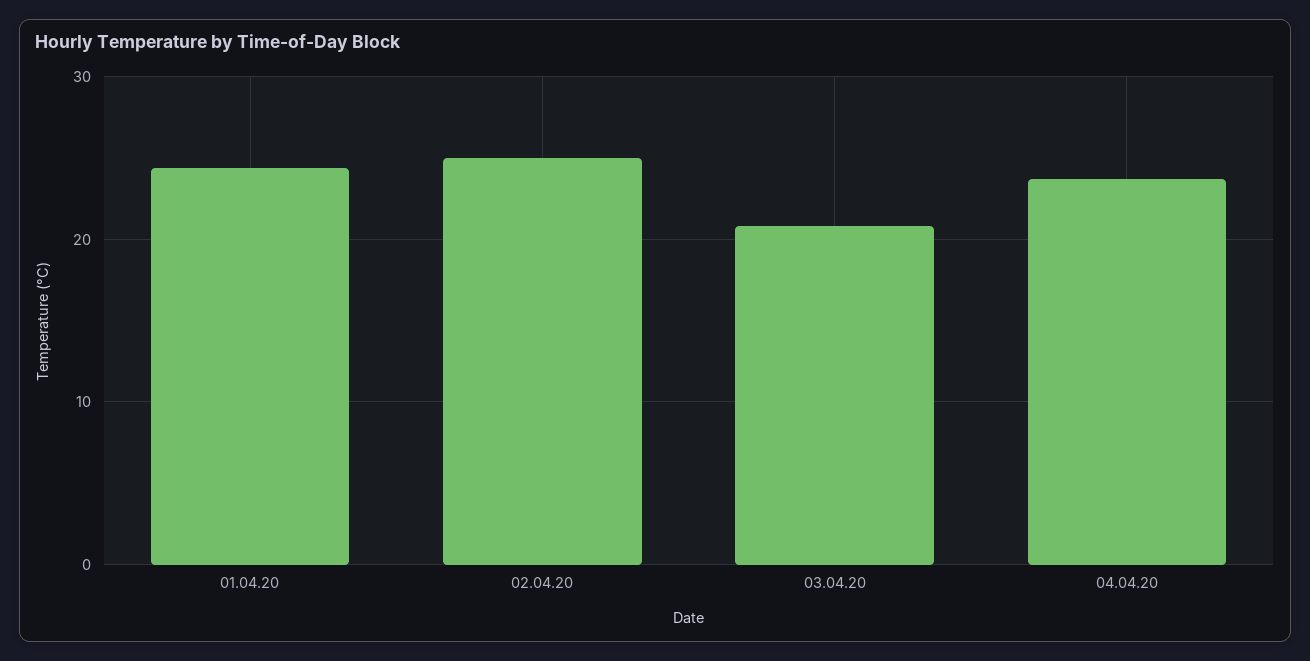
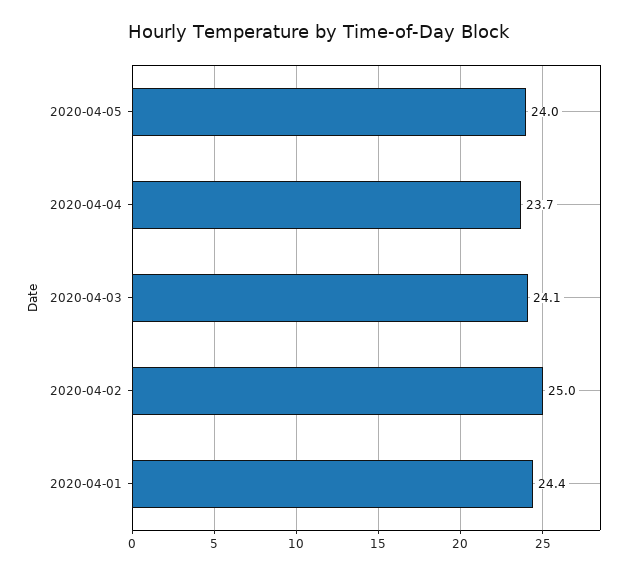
03.04.20: 21 -> 24.1
2020-04-05: none -> 24

